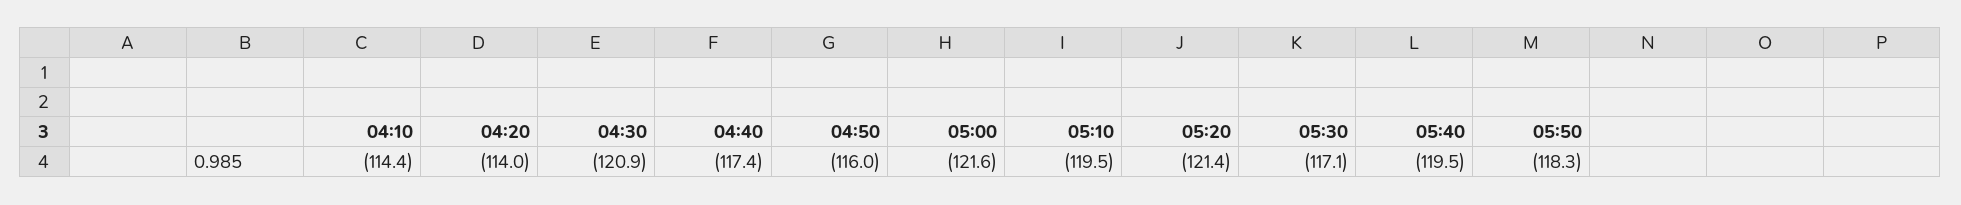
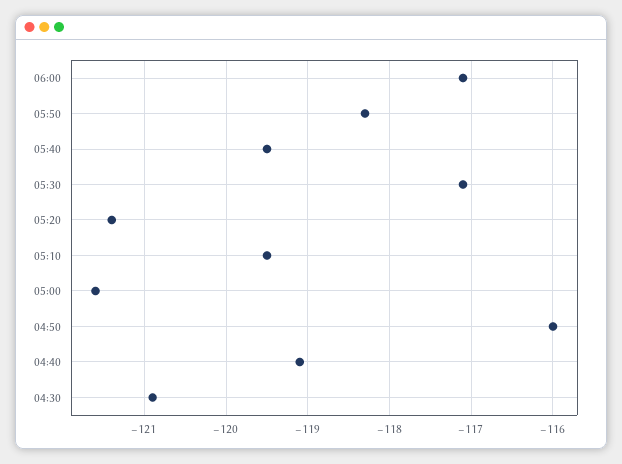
04:10: -114.4 -> none
04:20: -114 -> none
04:40: -117.4 -> -119.1
06:00: none -> -117.1

